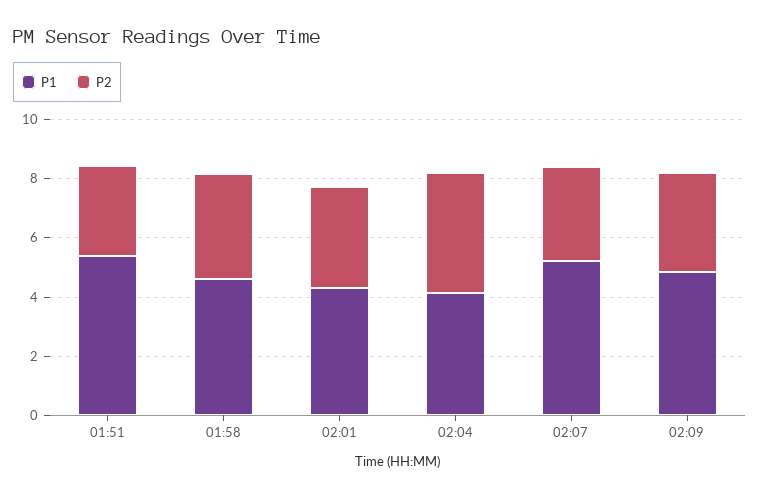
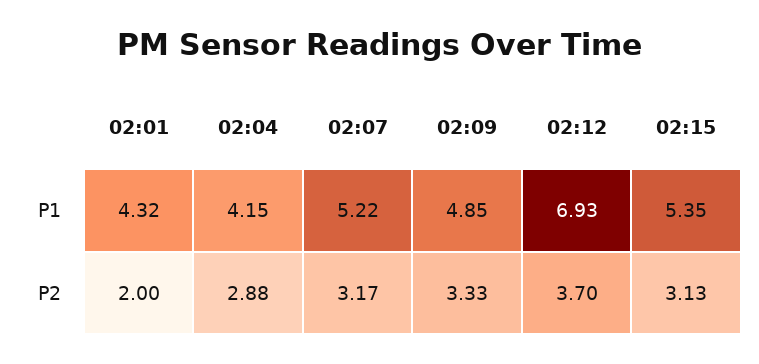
P1, 01:51: 5.5 -> none
P2, 01:51: 3 -> none
P1, 01:58: 4.5 -> none
P2, 01:58: 3.5 -> none
P2, 02:01: 3.5 -> 2
P2, 02:04: 4 -> 2.88
P1, 02:12: none -> 6.93
P1, 02:15: none -> 5.35
P2, 02:12: none -> 3.7
P2, 02:15: none -> 3.13

